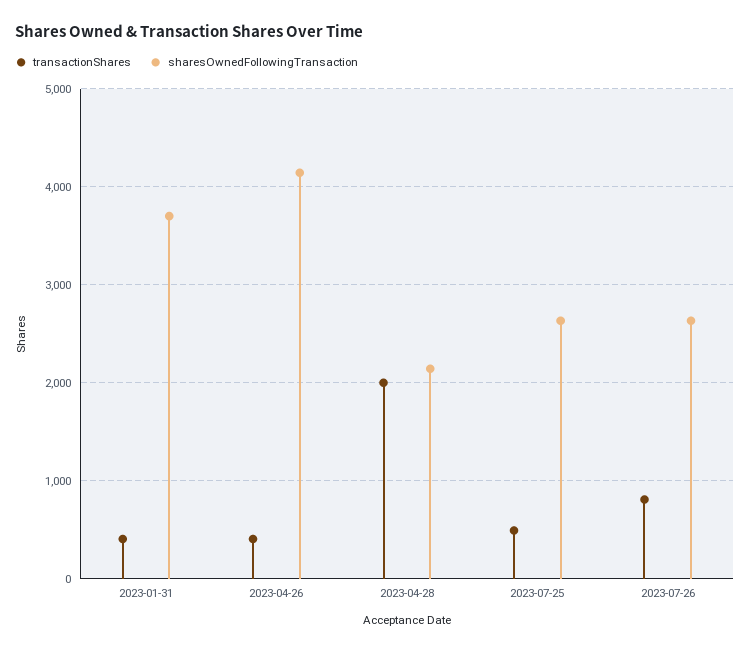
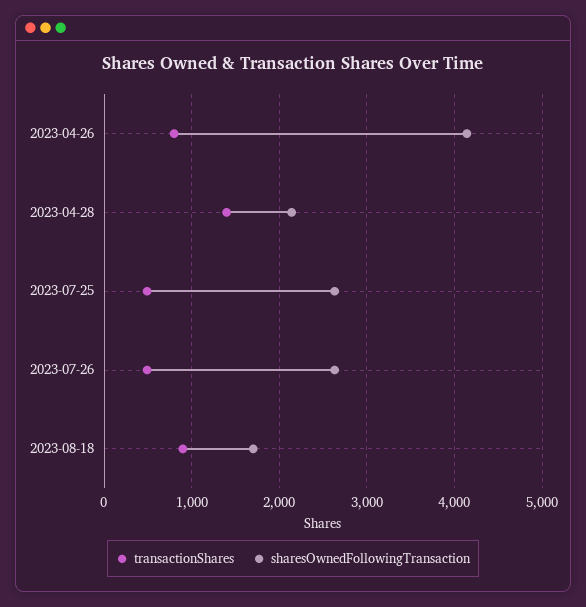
transactionShares, 2023-01-31: 400 -> none
sharesOwnedFollowingTransaction, 2023-01-31: 3700 -> none
transactionShares, 2023-04-26: 400 -> 800
transactionShares, 2023-04-28: 2000 -> 1400
transactionShares, 2023-07-26: 800 -> 500
transactionShares, 2023-08-18: none -> 900
sharesOwnedFollowingTransaction, 2023-08-18: none -> 1700

